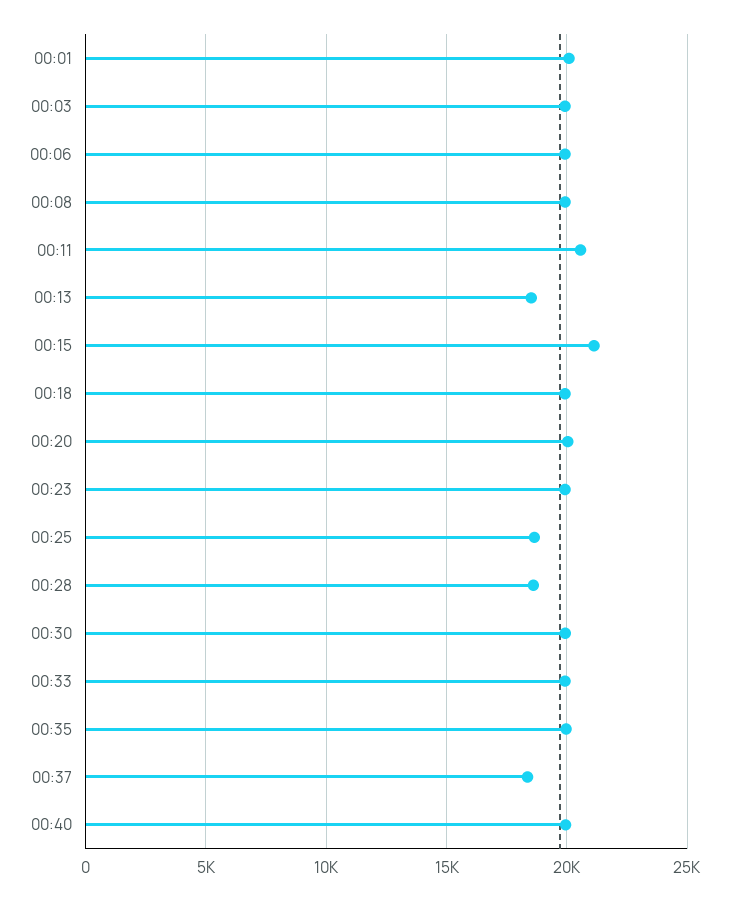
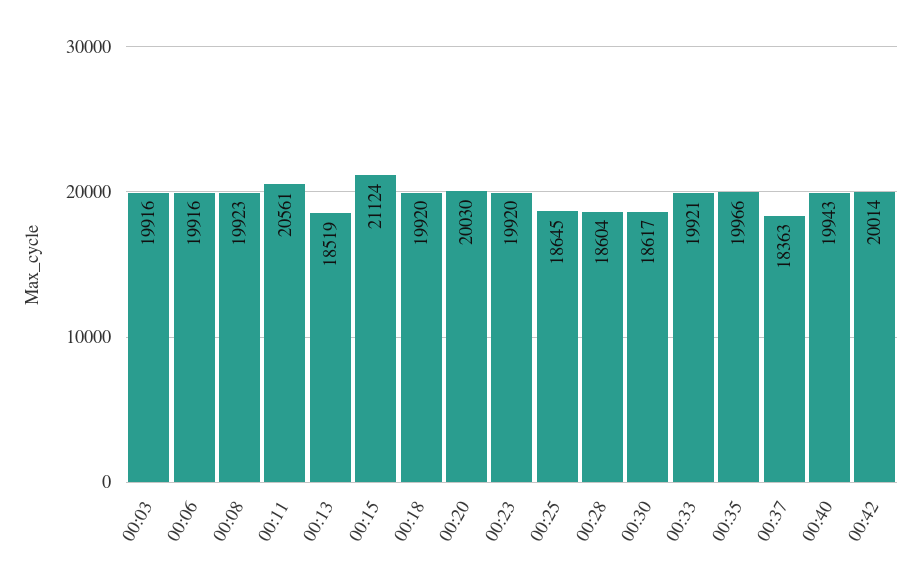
00:01: 20000 -> none
00:30: 20000 -> 18617
00:42: none -> 20014

